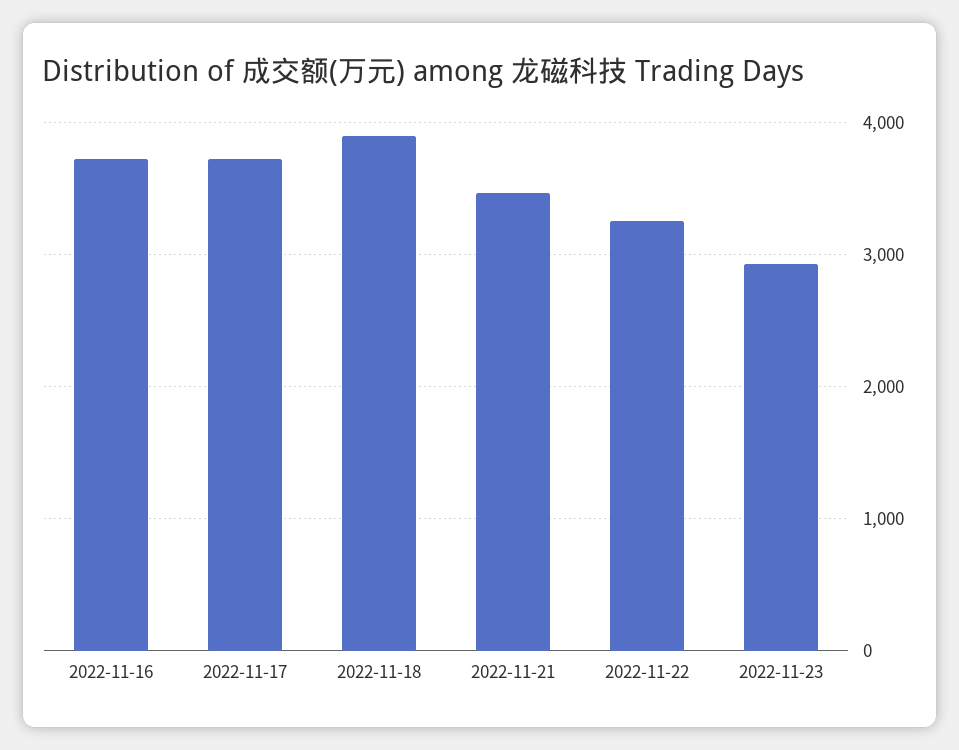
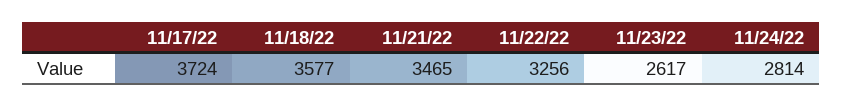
2022-11-16: 3700 -> none
2022-11-18: 3900 -> 3577
2022-11-23: 2900 -> 2617
11/24/22: none -> 2814

